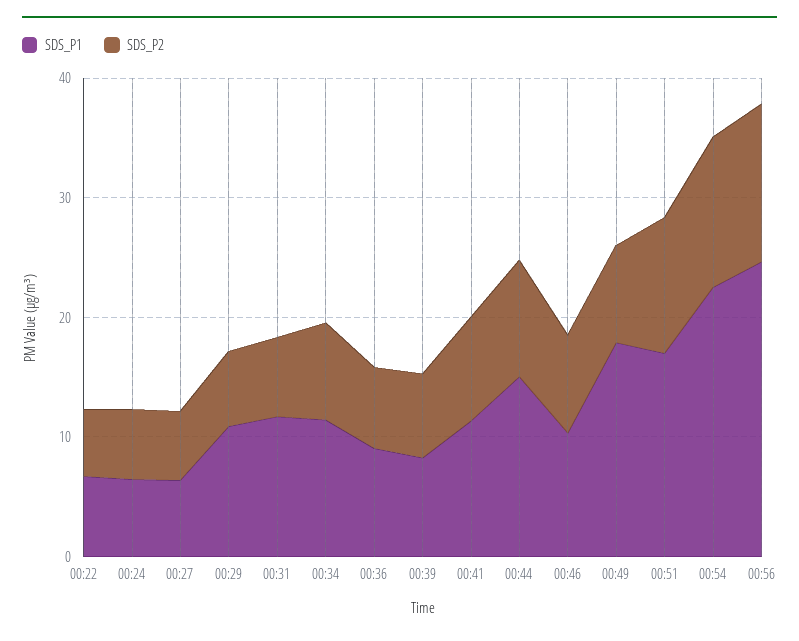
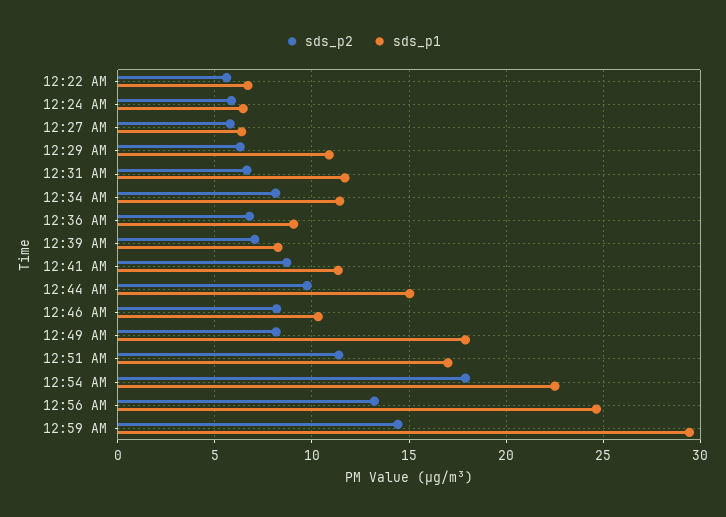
SDS_P2, 00:54: 12 -> 18
SDS_P2, 12:59 AM: none -> 14.5
SDS_P1, 12:59 AM: none -> 29.5

